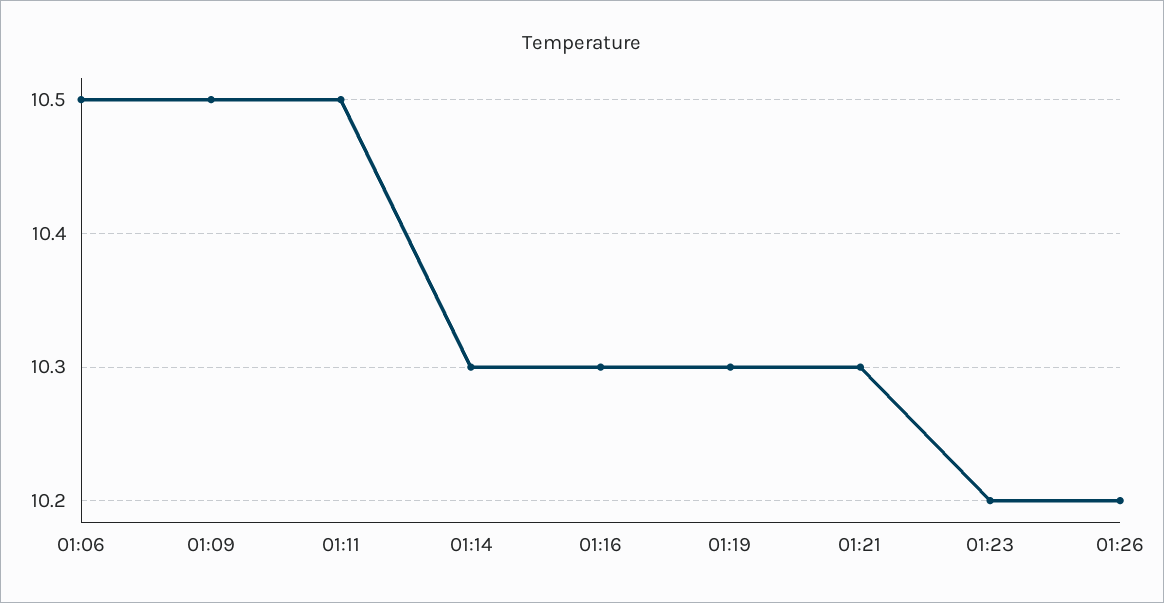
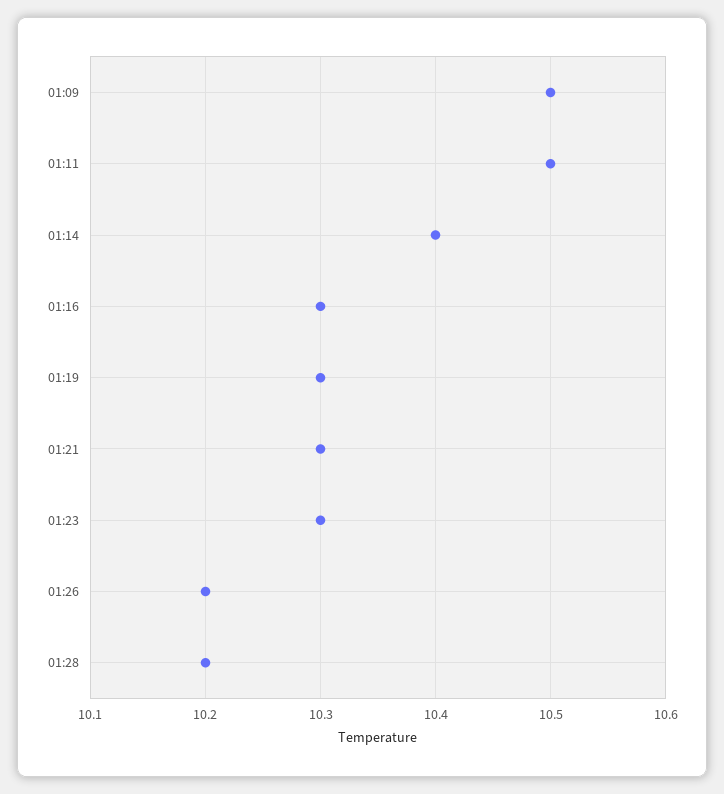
01:06: 10.5 -> none
01:14: 10.3 -> 10.4
01:23: 10.2 -> 10.3
01:28: none -> 10.2

